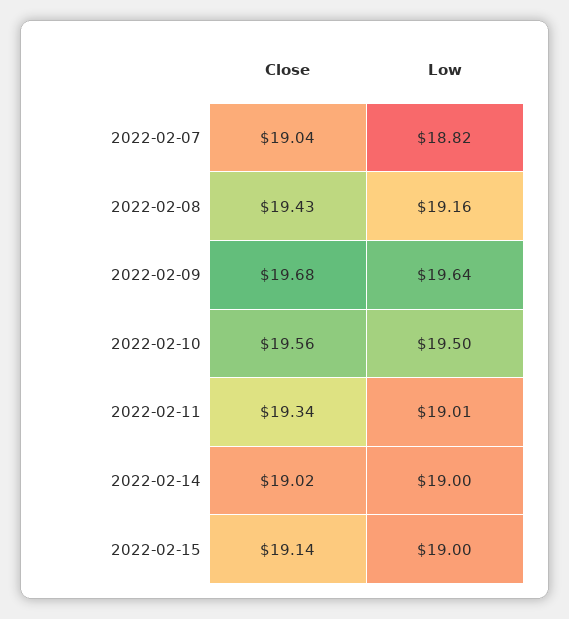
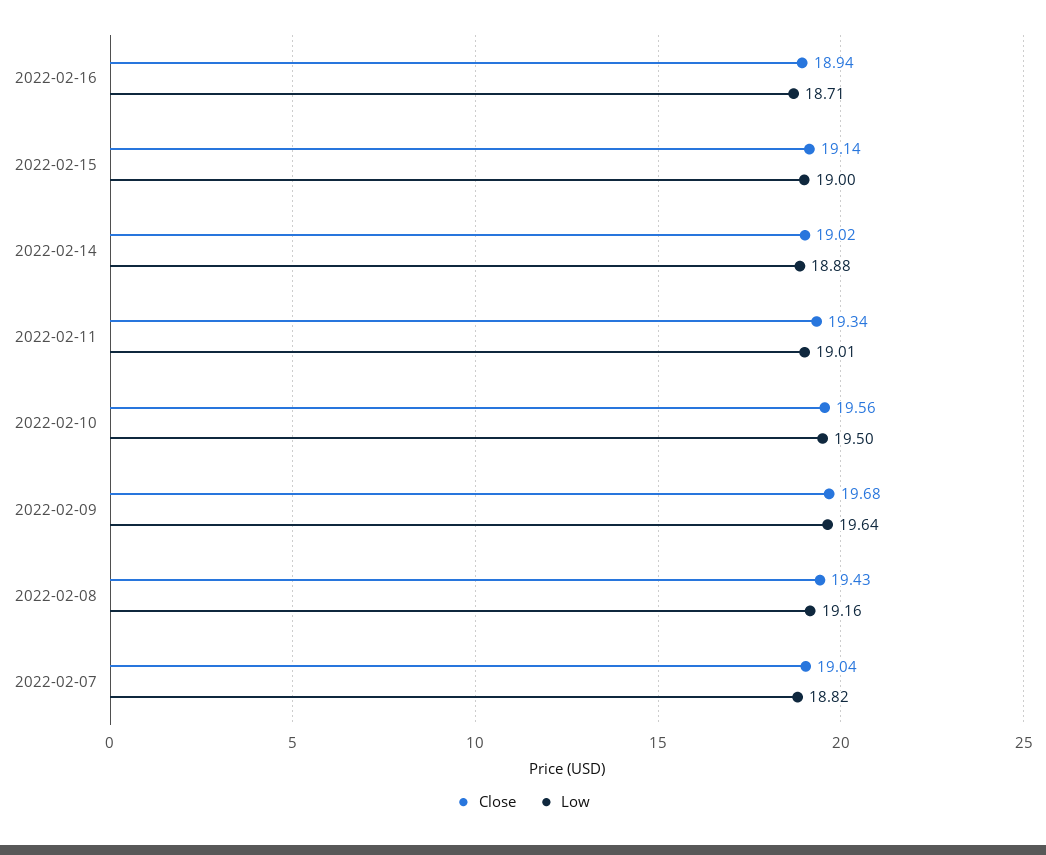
Low, 2022-02-14: 19 -> 18.88
Close, 2022-02-16: none -> 18.94
Low, 2022-02-16: none -> 18.71

